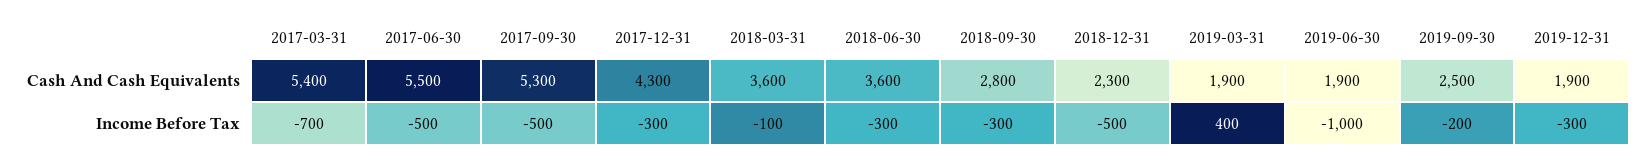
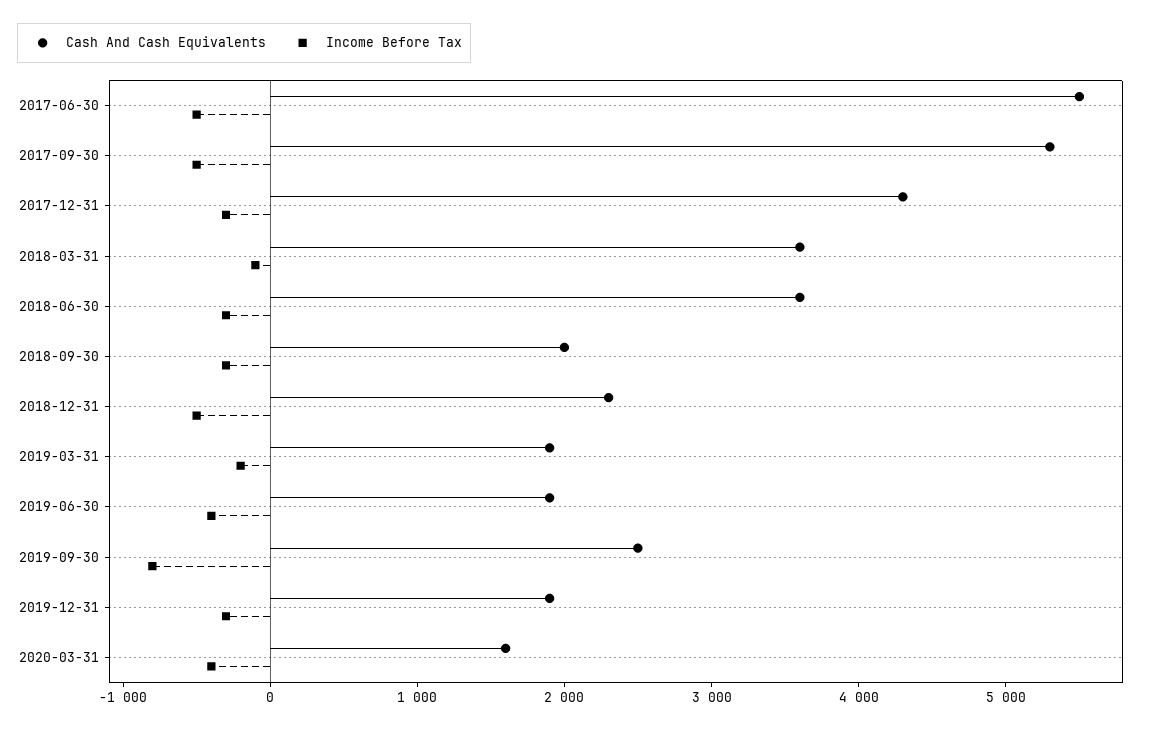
Cash And Cash Equivalents, 2017-03-31: 5400 -> none
Cash And Cash Equivalents, 2018-09-30: 2800 -> 2000
Income Before Tax, 2017-03-31: -700 -> none
Income Before Tax, 2019-03-31: 400 -> -200
Income Before Tax, 2019-06-30: -1000 -> -400
Income Before Tax, 2019-09-30: -200 -> -800
Cash And Cash Equivalents, 2020-03-31: none -> 1600
Income Before Tax, 2020-03-31: none -> -400

